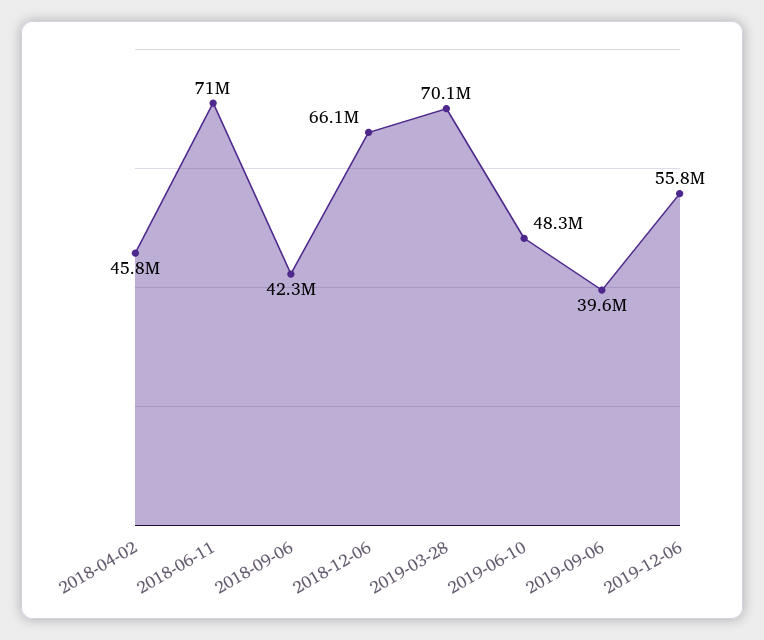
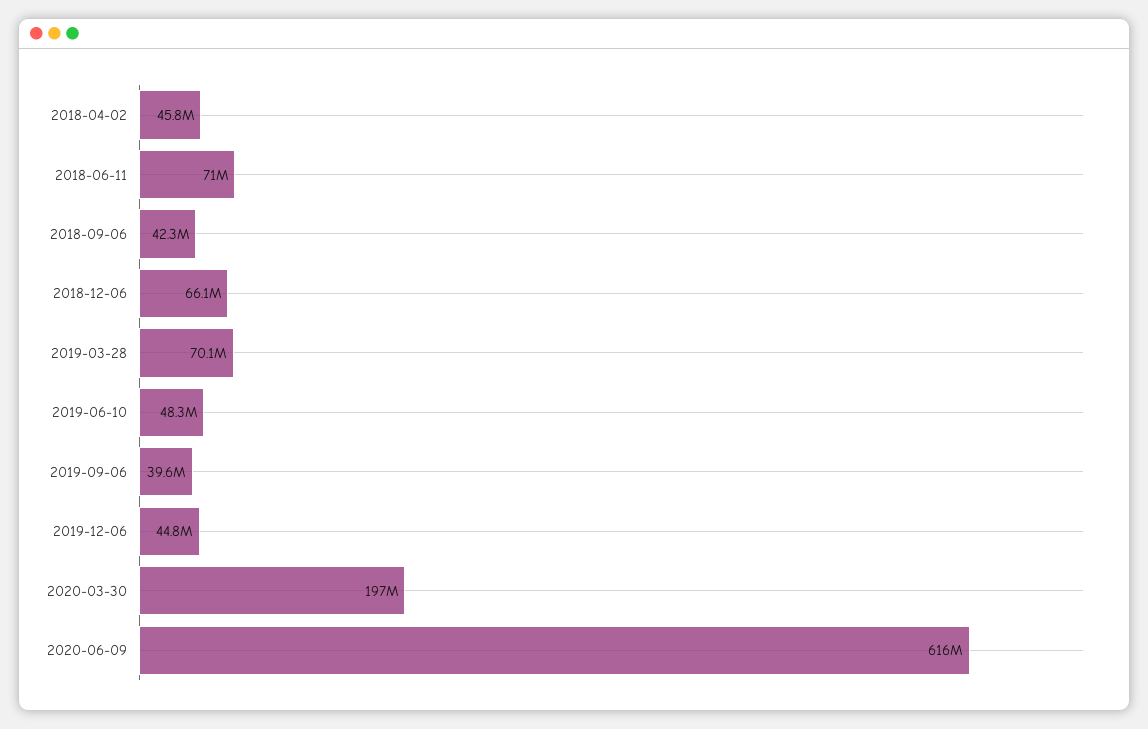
2019-12-06: 55800000 -> 44800000
2020-03-30: none -> 197000000
2020-06-09: none -> 616000000

